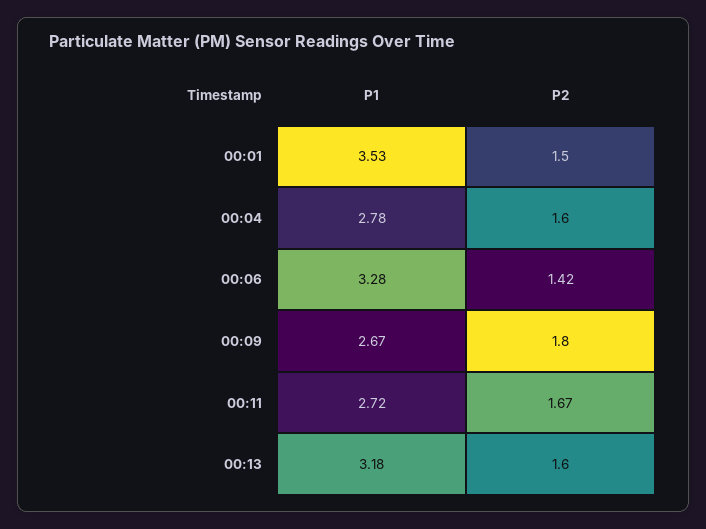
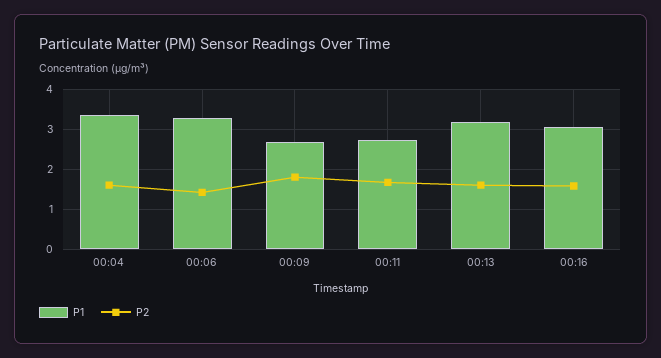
P1, 00:01: 3.53 -> none
P2, 00:01: 1.5 -> none
P1, 00:04: 2.78 -> 3.4
P1, 00:16: none -> 3
P2, 00:16: none -> 1.6

